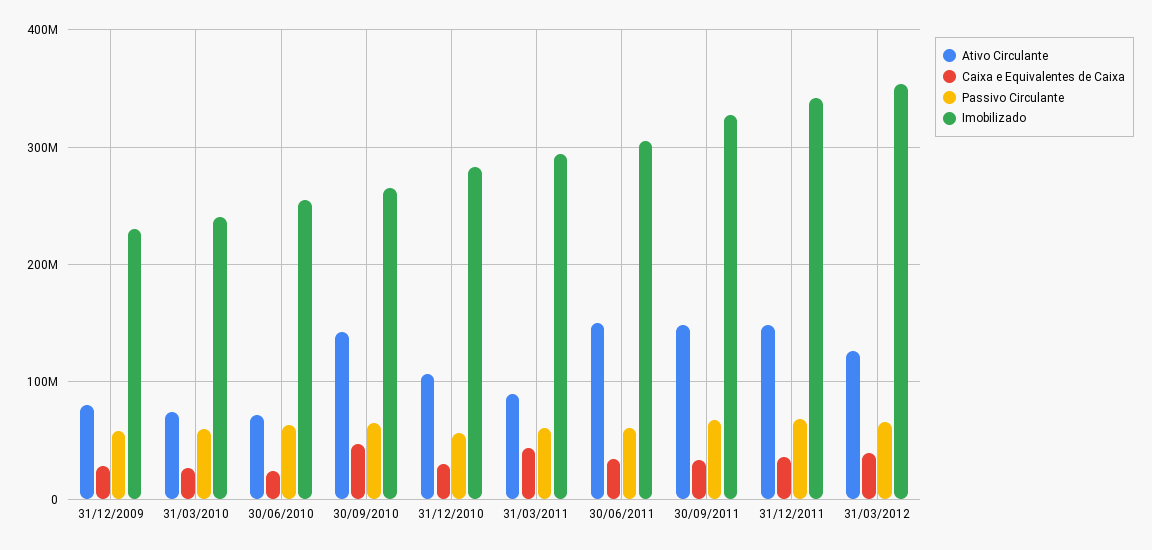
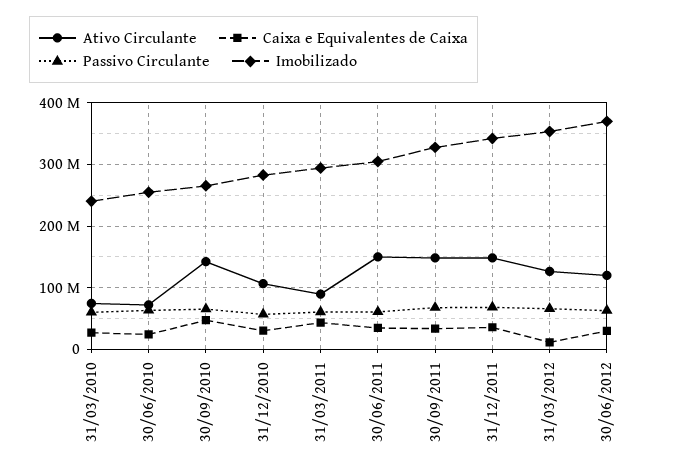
Ativo Circulante, 31/12/2009: 80000000 -> none
Caixa e Equivalentes de Caixa, 31/12/2009: 30000000 -> none
Passivo Circulante, 31/12/2009: 60000000 -> none
Imobilizado, 31/12/2009: 230000000 -> none
Caixa e Equivalentes de Caixa, 31/03/2012: 40000000 -> 10000000
Ativo Circulante, 30/06/2012: none -> 120000000
Caixa e Equivalentes de Caixa, 30/06/2012: none -> 30000000
Passivo Circulante, 30/06/2012: none -> 60000000
Imobilizado, 30/06/2012: none -> 370000000

